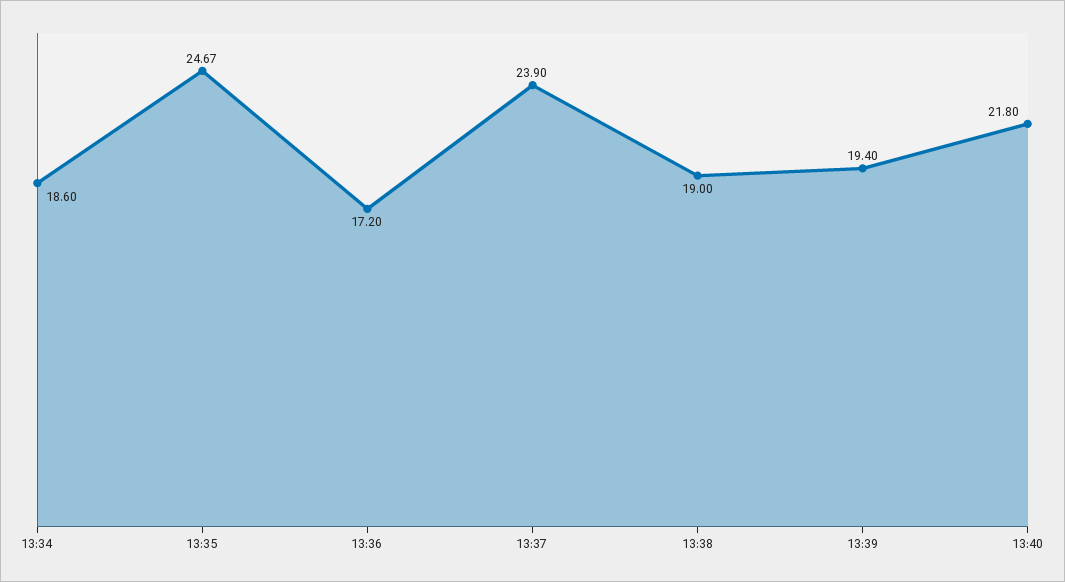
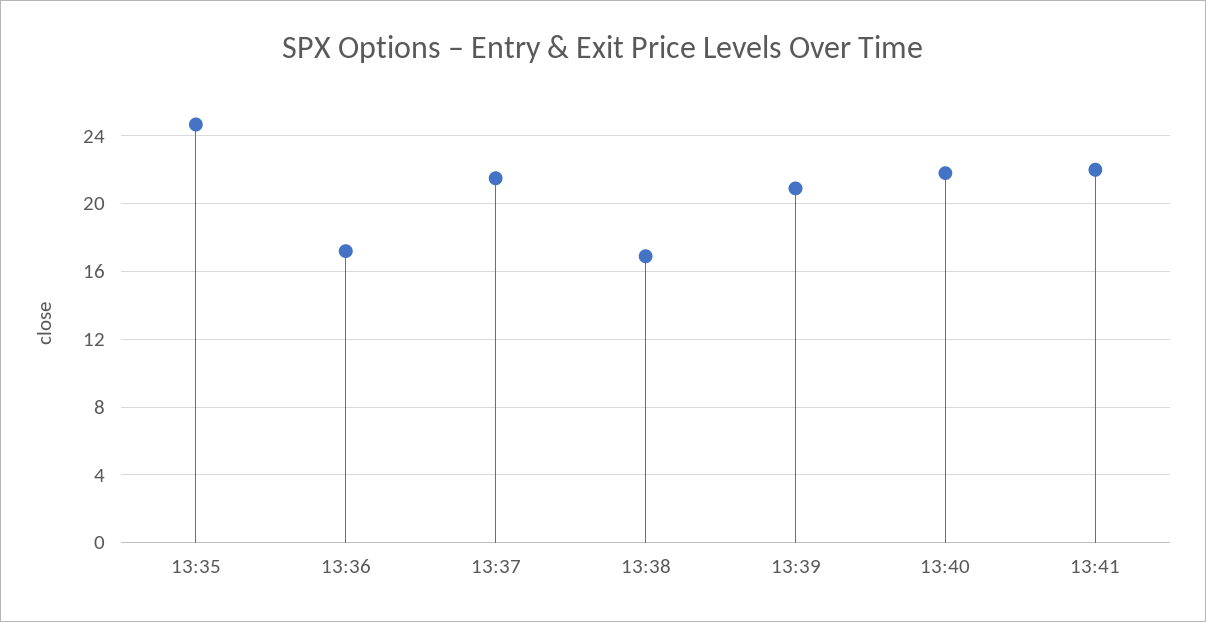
13:34: 18.6 -> none
13:37: 23.9 -> 21.5
13:38: 19 -> 17
13:39: 19.4 -> 21
13:41: none -> 22

